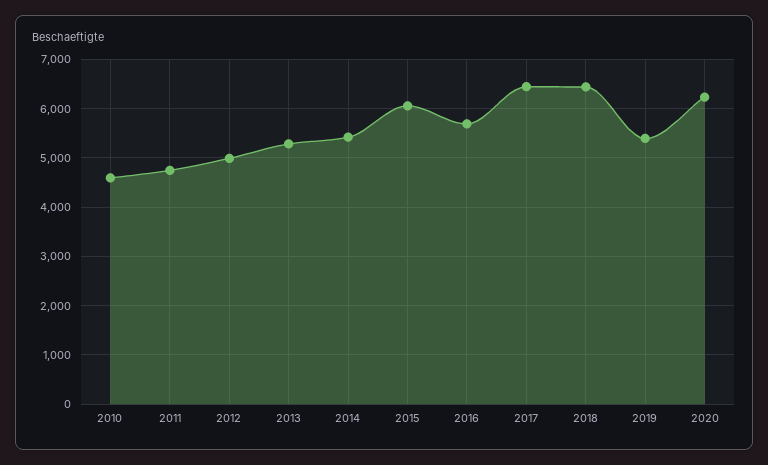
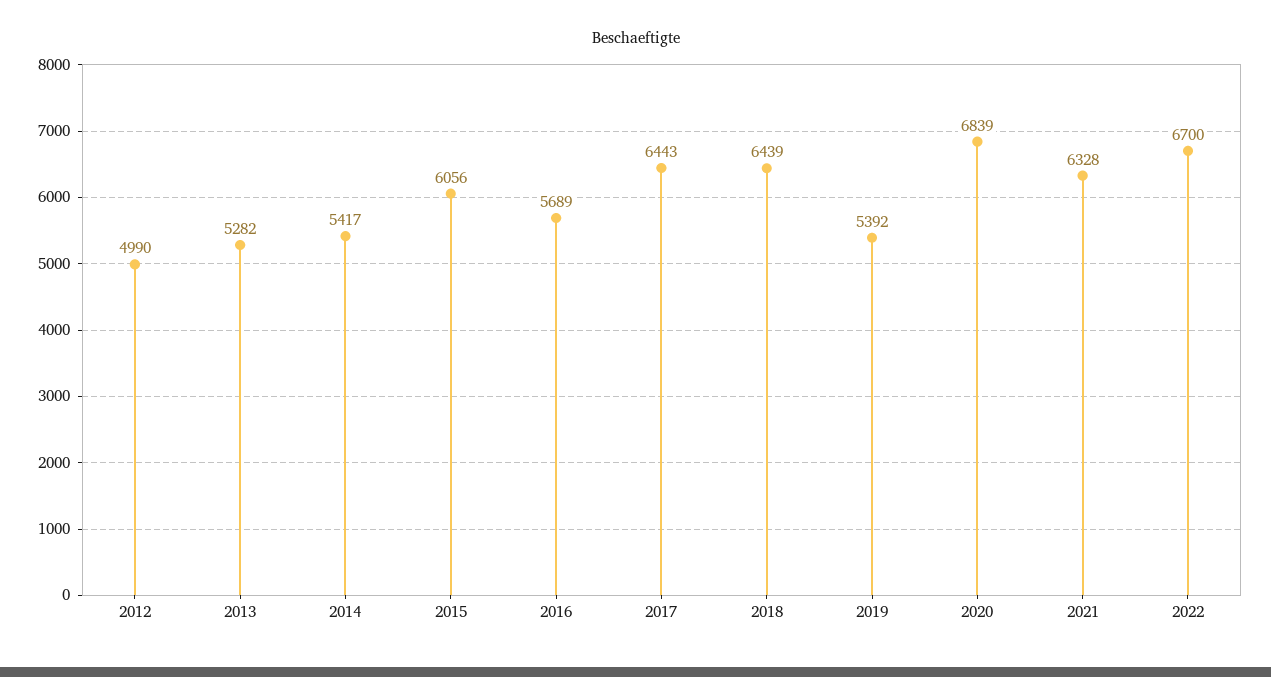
2010: 4600 -> none
2011: 4800 -> none
2020: 6200 -> 6839
2021: none -> 6328
2022: none -> 6700

